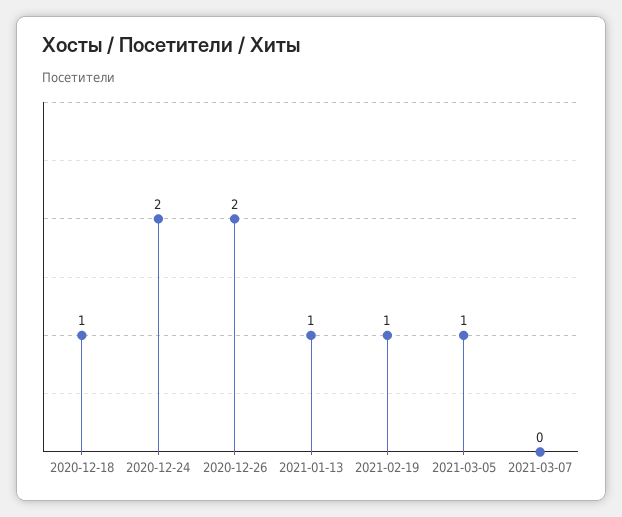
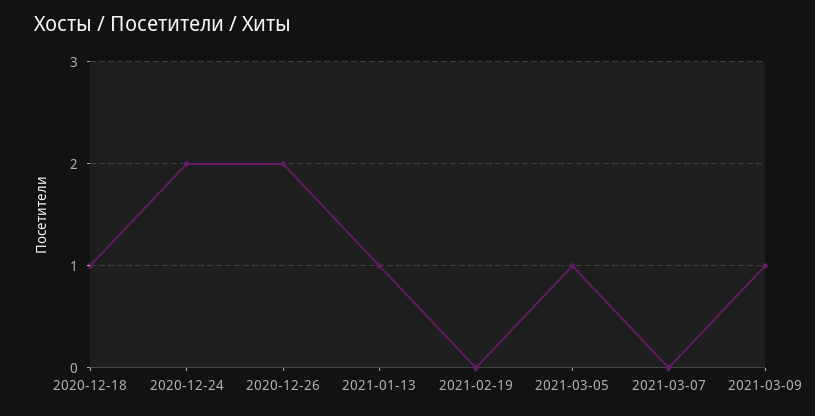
2021-02-19: 1 -> 0
2021-03-09: none -> 1

